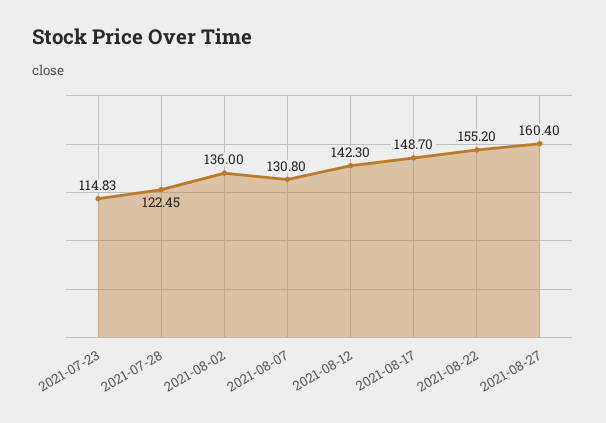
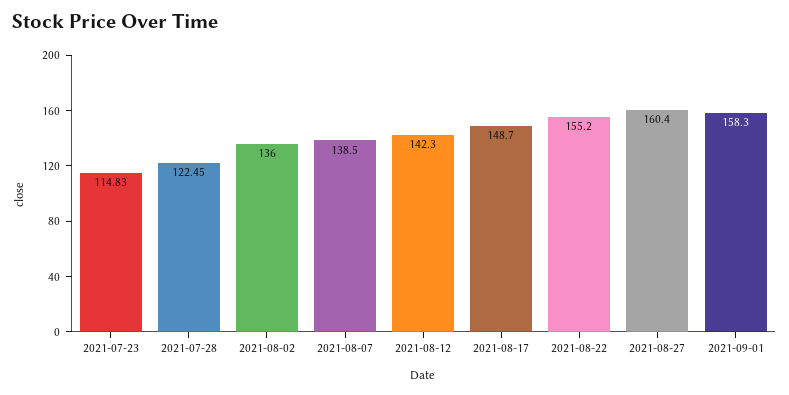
2021-08-07: 130.8 -> 138.5
2021-09-01: none -> 158.3

